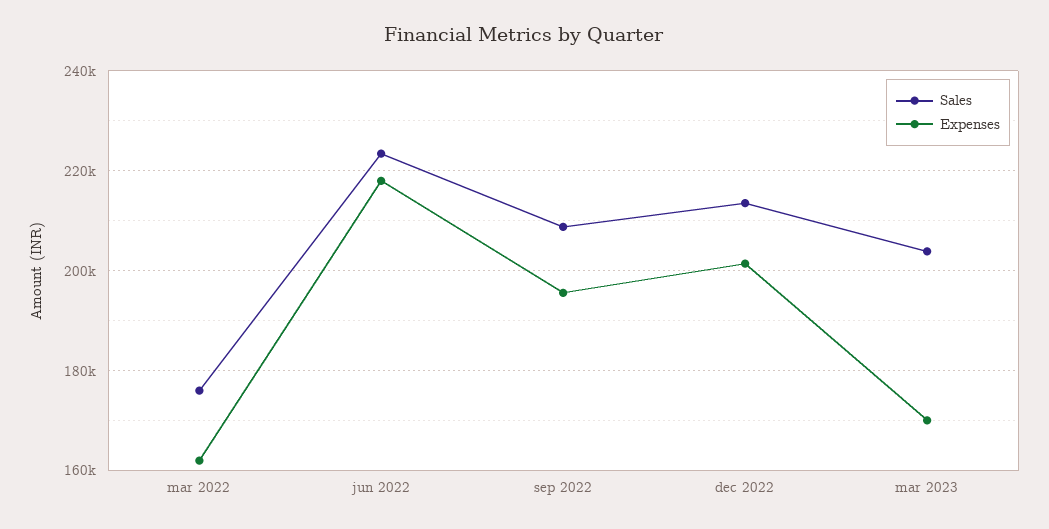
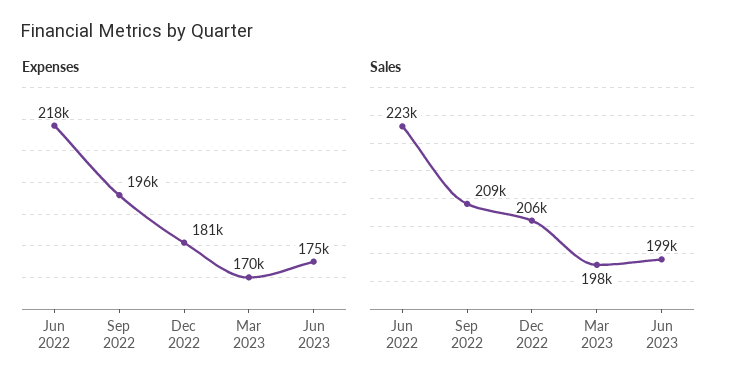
Sales, mar 2022: 176000 -> none
Expenses, mar 2022: 162000 -> none
Sales, dec 2022: 214000 -> 206000
Expenses, dec 2022: 202000 -> 181000
Sales, mar 2023: 204000 -> 198000
Expenses, Jun 2023: none -> 175000
Sales, Jun 2023: none -> 199000

